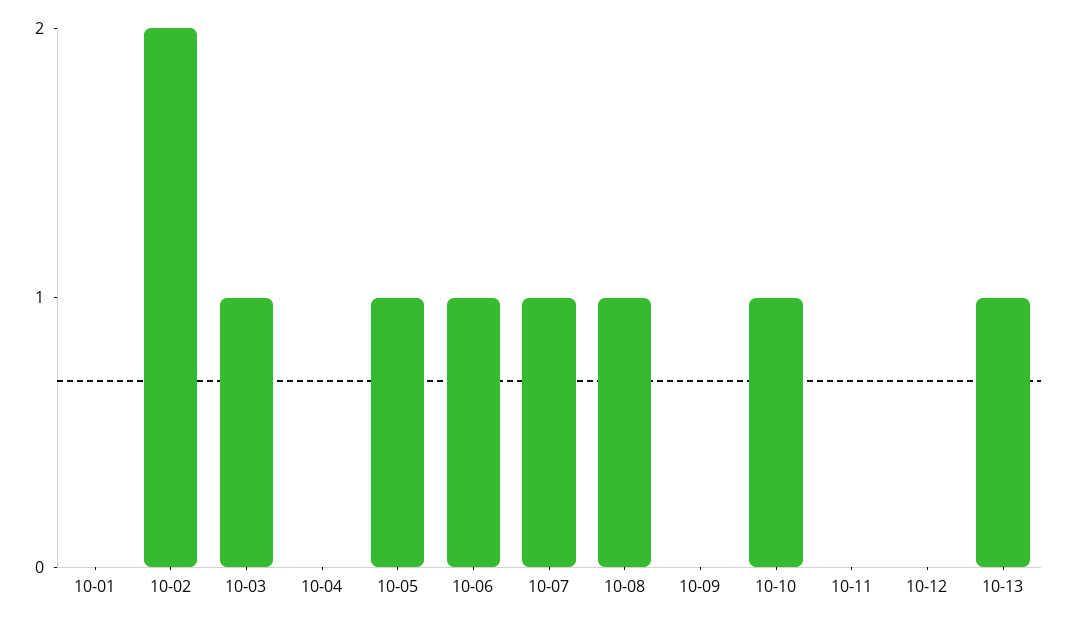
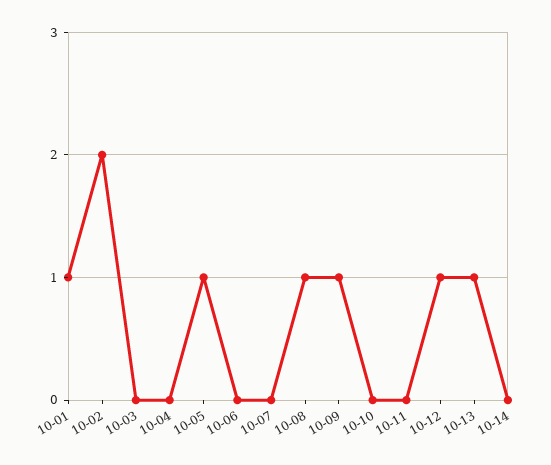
10-01: 0 -> 1
10-03: 1 -> 0
10-06: 1 -> 0
10-07: 1 -> 0
10-09: 0 -> 1
10-10: 1 -> 0
10-12: 0 -> 1
10-14: none -> 0

